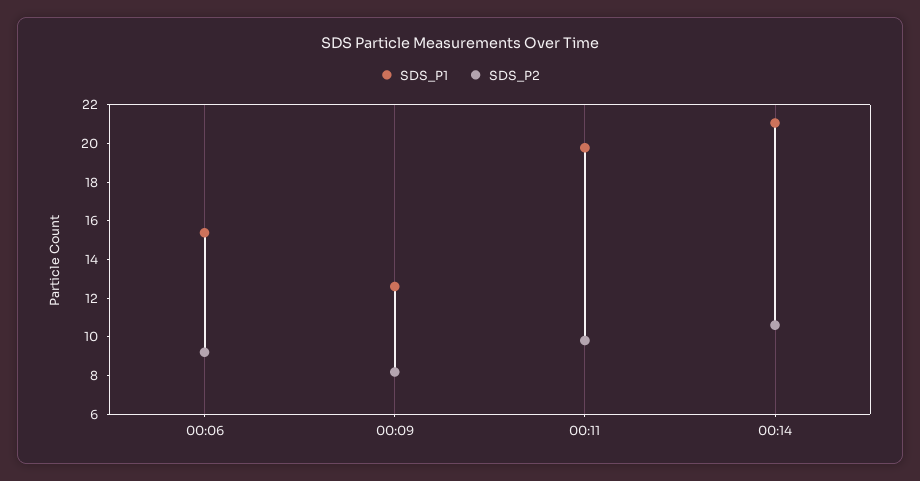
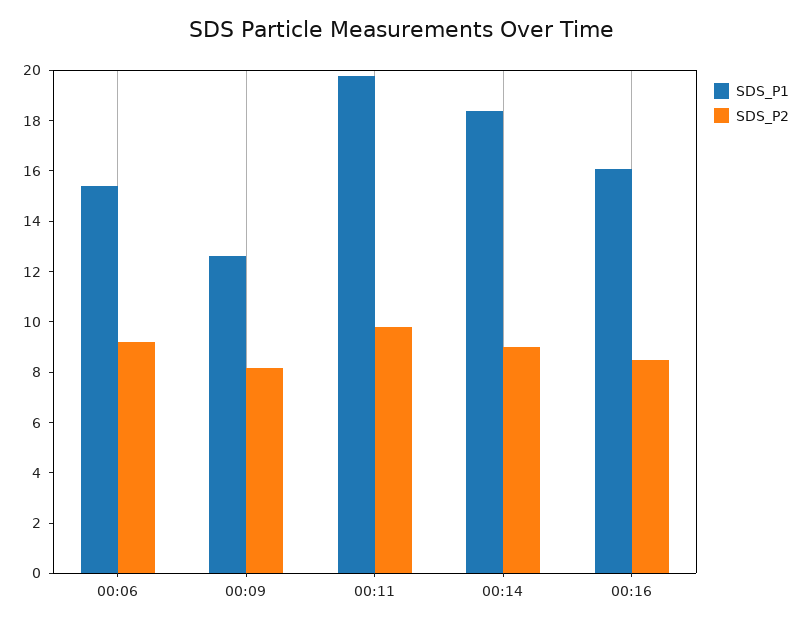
SDS_P1, 00:14: 21 -> 18.5
SDS_P2, 00:14: 10.5 -> 9
SDS_P1, 00:16: none -> 16
SDS_P2, 00:16: none -> 8.5

